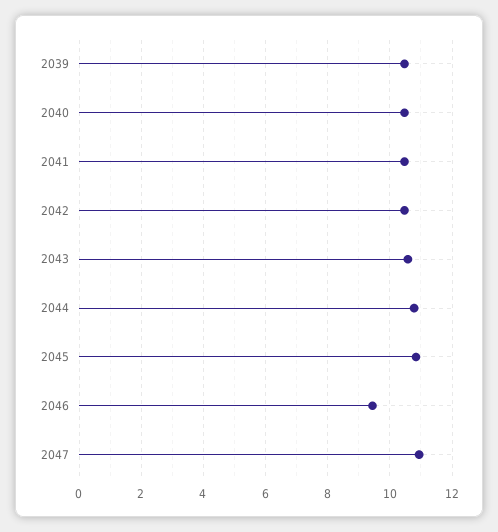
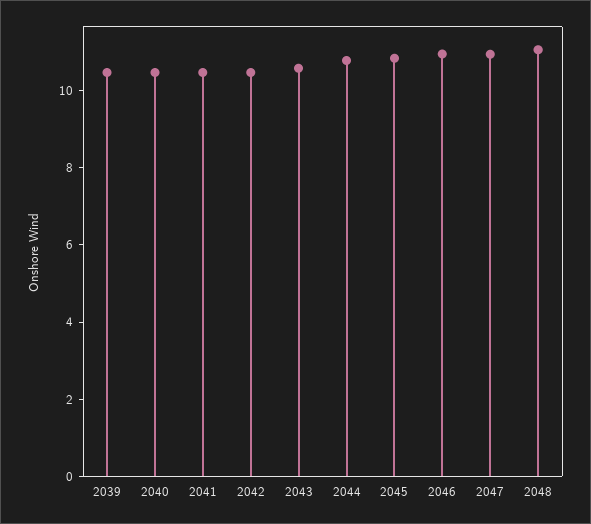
2046: 9.4 -> 11
2048: none -> 11

